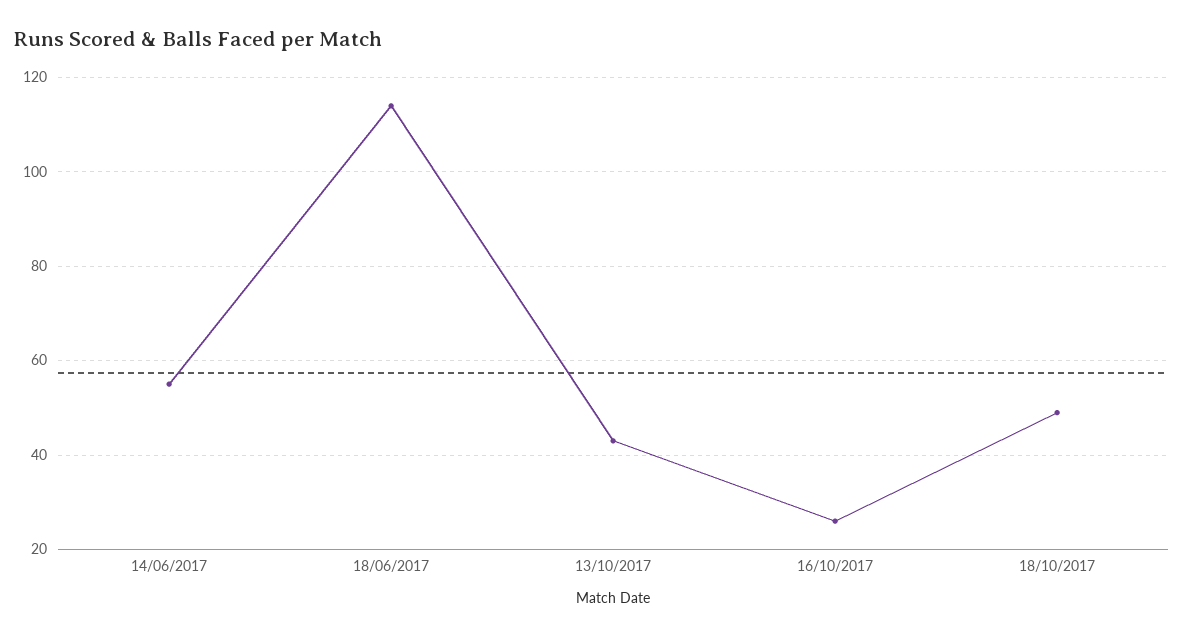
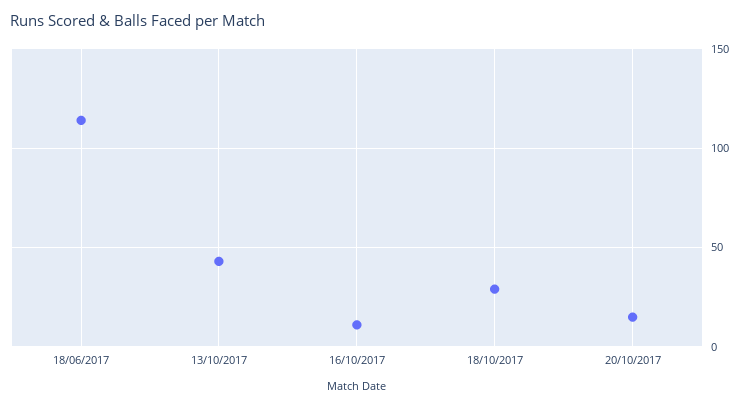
14/06/2017: 55 -> none
16/10/2017: 25 -> 10
18/10/2017: 50 -> 30
20/10/2017: none -> 15

